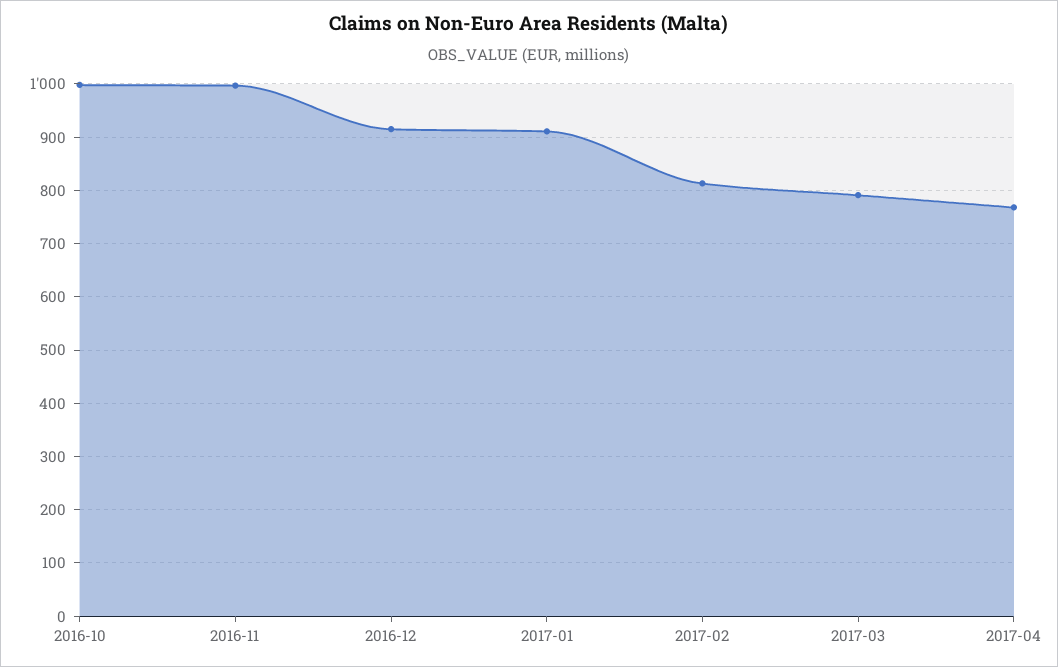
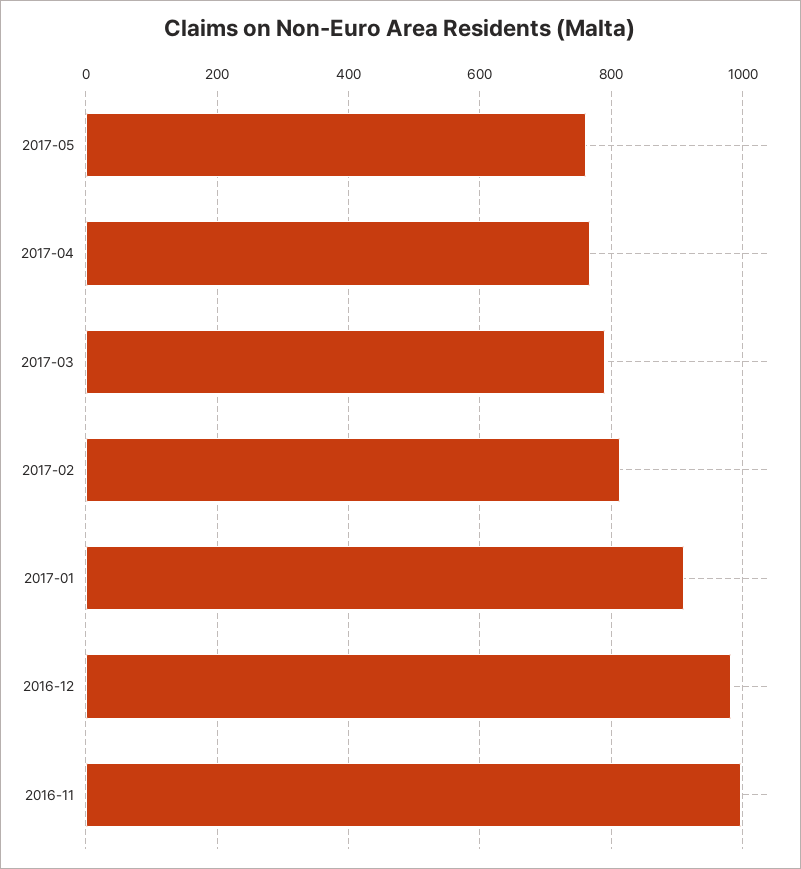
2016-10: 1000 -> none
2016-12: 920 -> 980
2017-05: none -> 760

